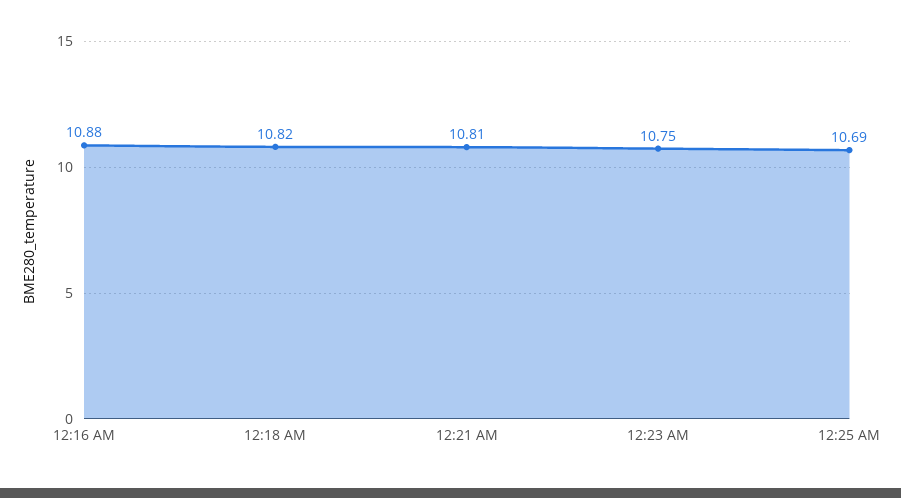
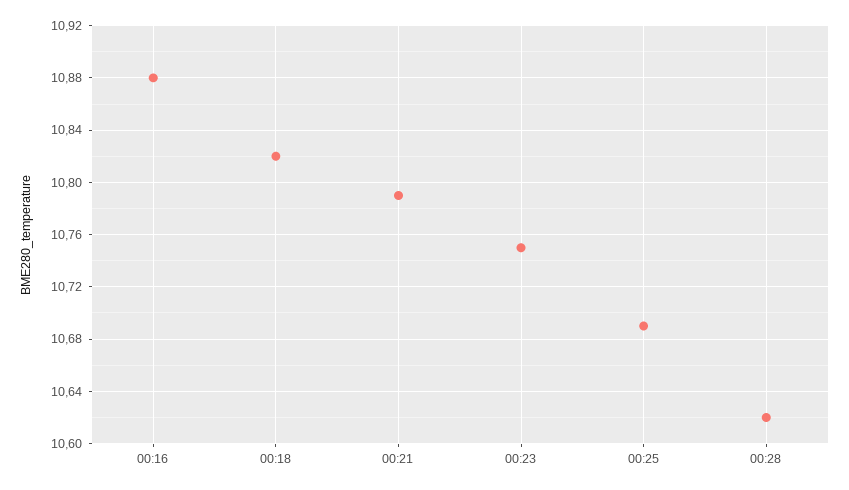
12:21 AM: 10.81 -> 10.79
00:28: none -> 10.62

